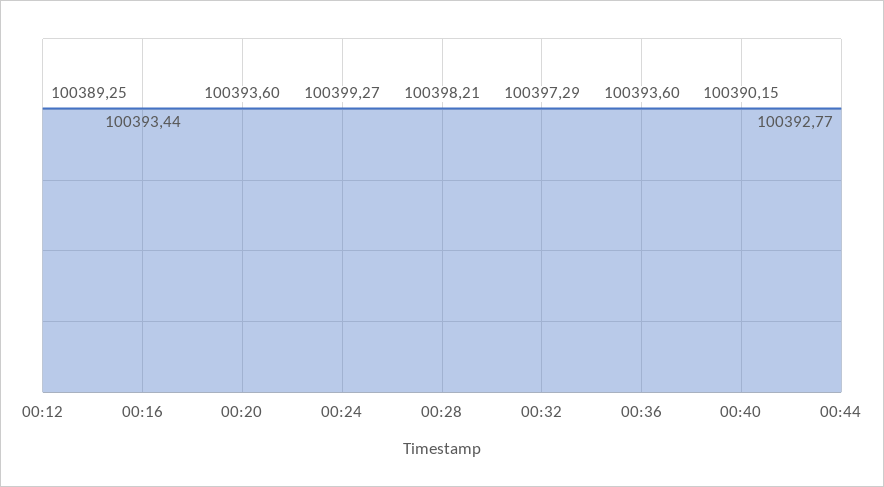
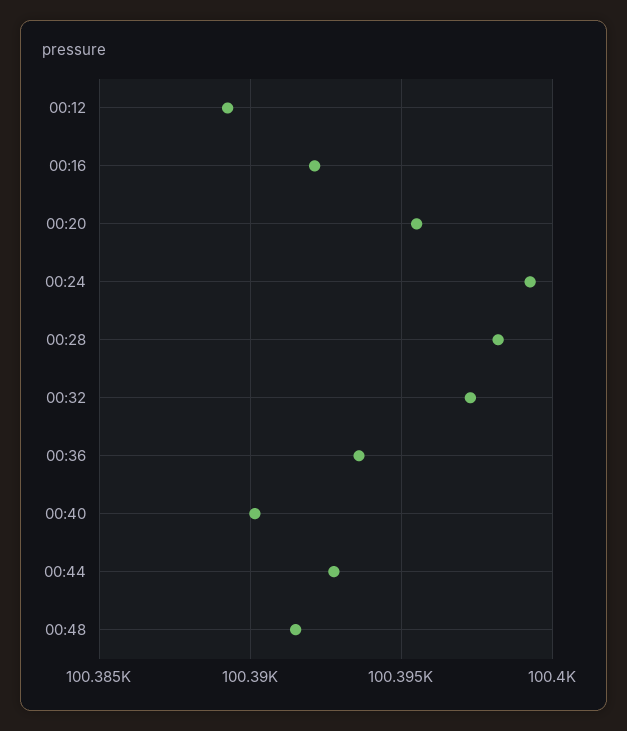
00:16: 100393.44 -> 100392
00:20: 100393.6 -> 100395.5
00:48: none -> 100391.5

